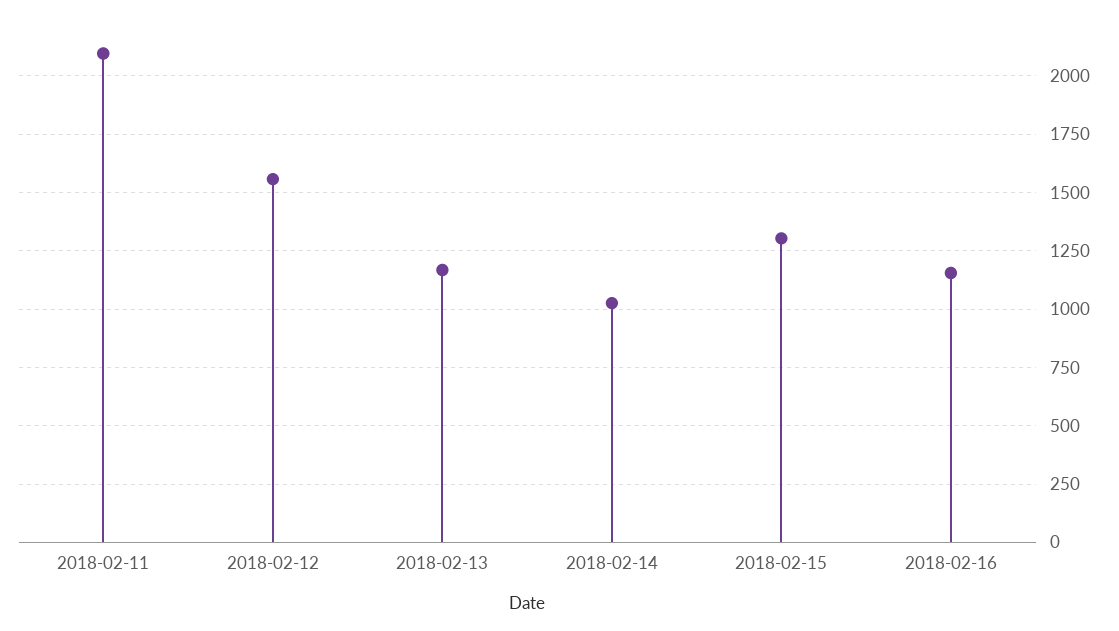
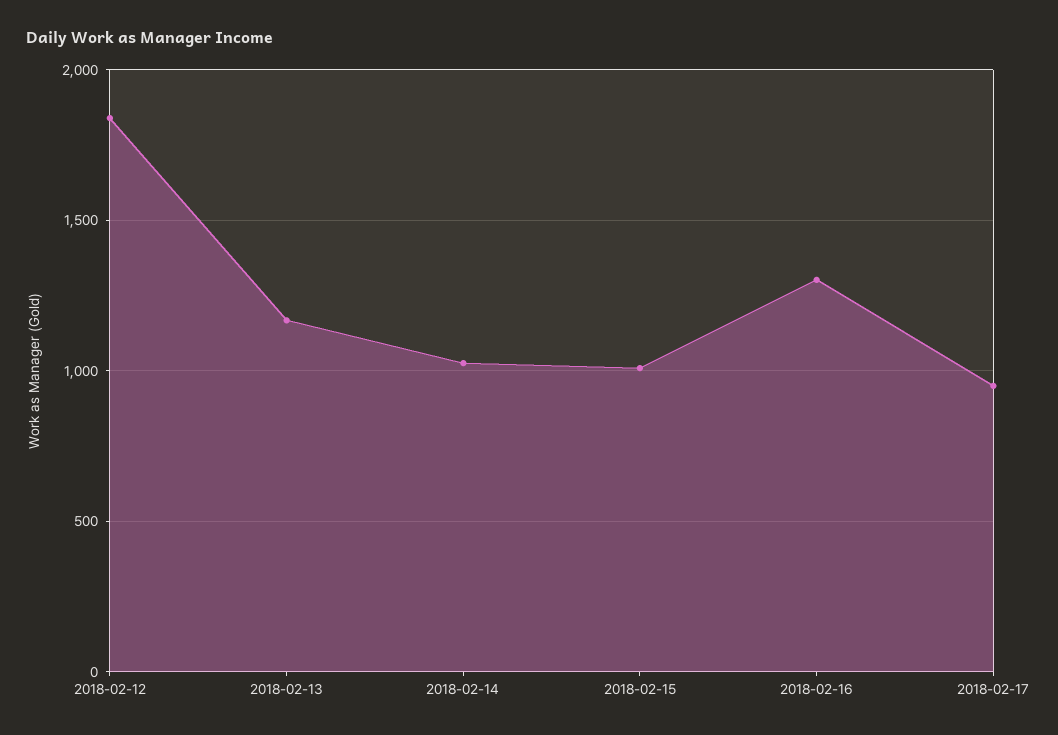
2018-02-11: 2100 -> none
2018-02-12: 1550 -> 1850
2018-02-15: 1300 -> 1000
2018-02-16: 1150 -> 1300
2018-02-17: none -> 950

